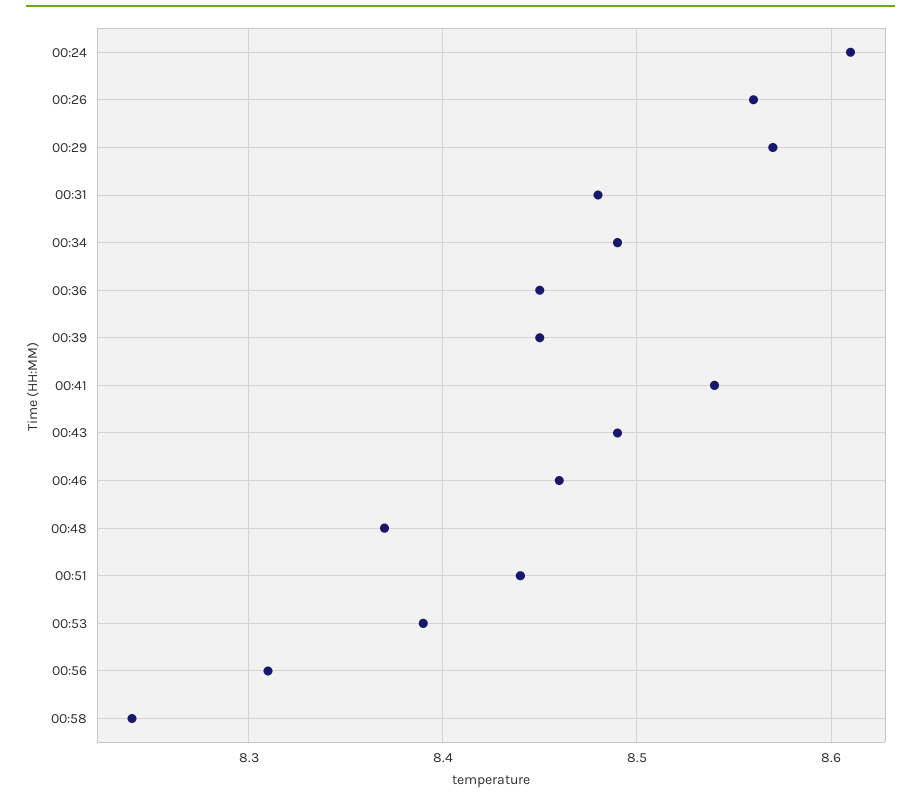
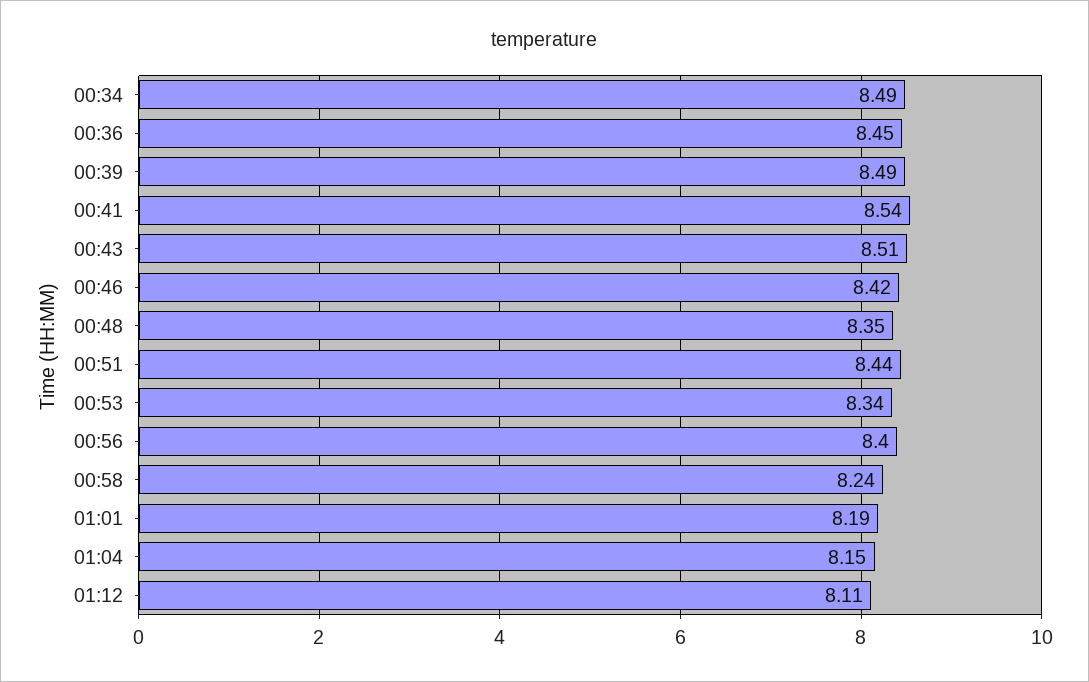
00:24: 8.61 -> none
00:26: 8.56 -> none
00:29: 8.57 -> none
00:31: 8.48 -> none
00:39: 8.45 -> 8.49
00:43: 8.49 -> 8.51
00:46: 8.46 -> 8.42
00:48: 8.37 -> 8.35
00:53: 8.39 -> 8.34
00:56: 8.31 -> 8.4
01:01: none -> 8.19
01:04: none -> 8.15
01:12: none -> 8.11

